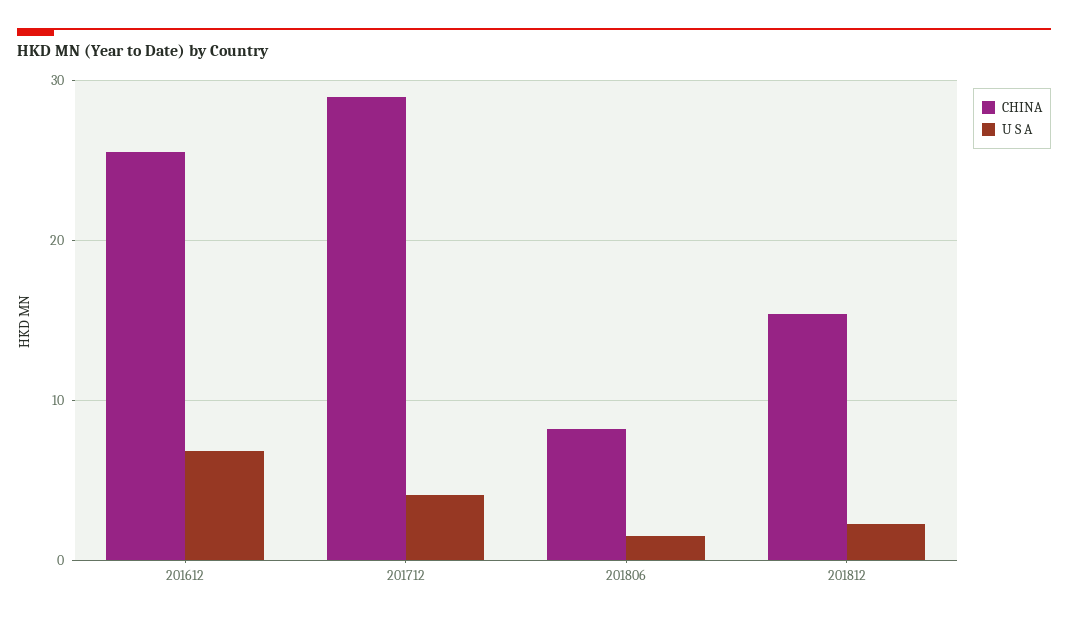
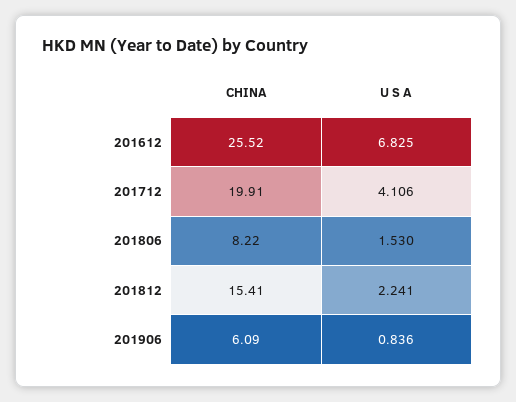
CHINA, 201712: 29 -> 19.91
CHINA, 201906: none -> 6.09
U S A, 201906: none -> 0.836

